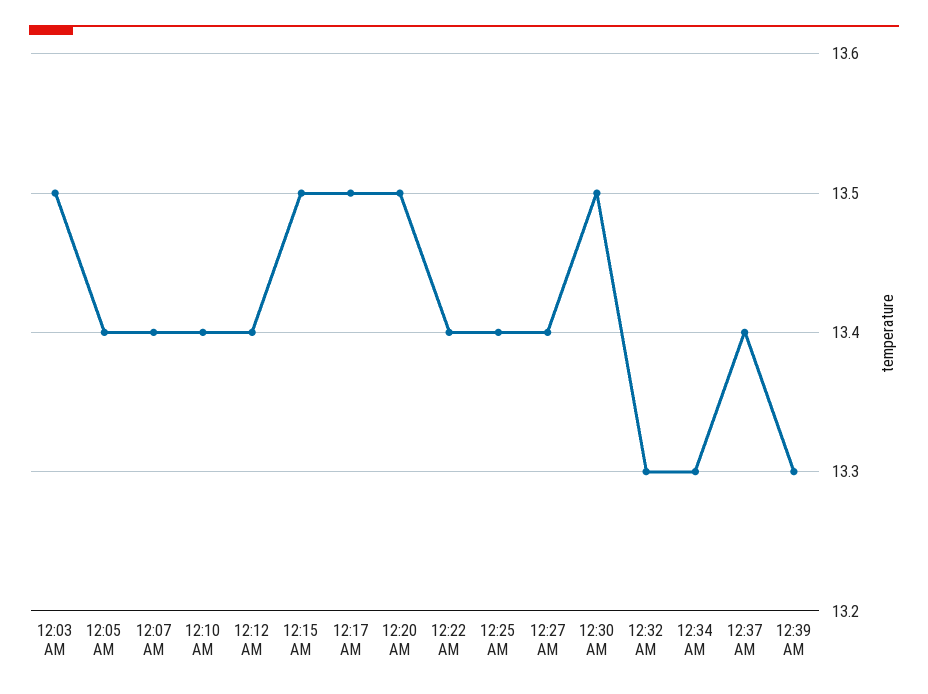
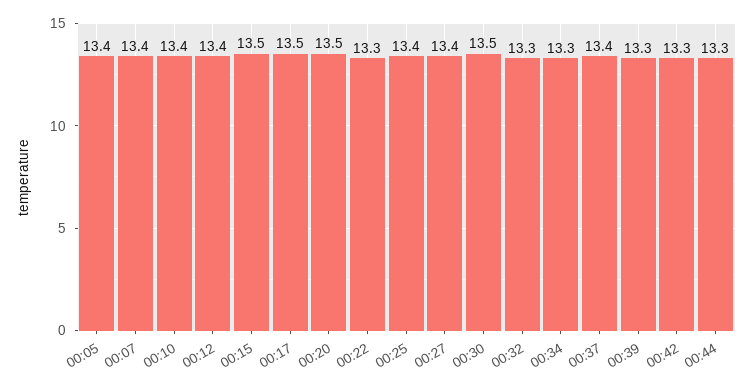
12:03 AM: 13.5 -> none
12:22 AM: 13.4 -> 13.3
00:42: none -> 13.3
00:44: none -> 13.3

